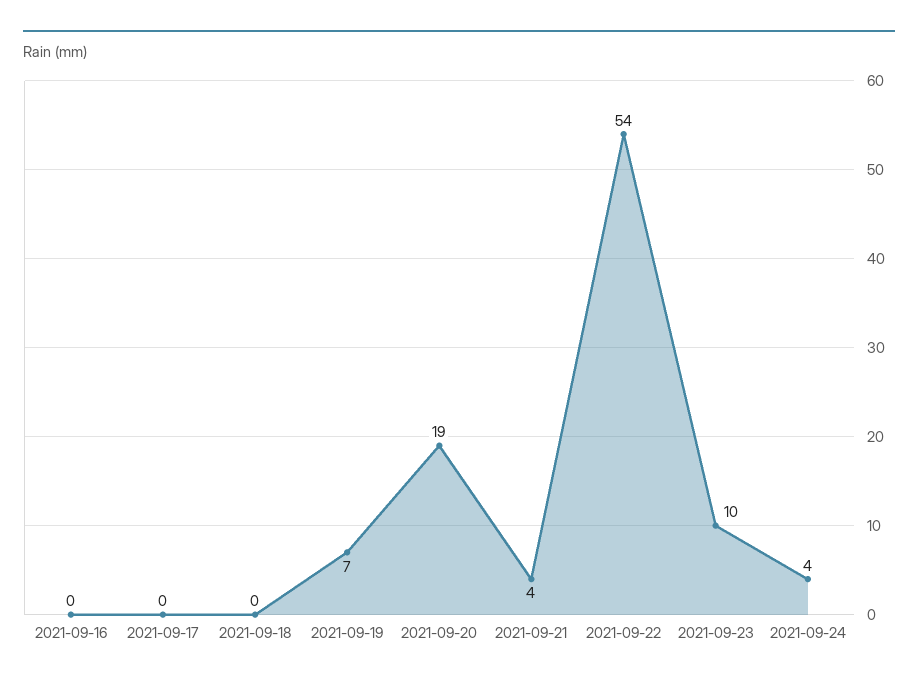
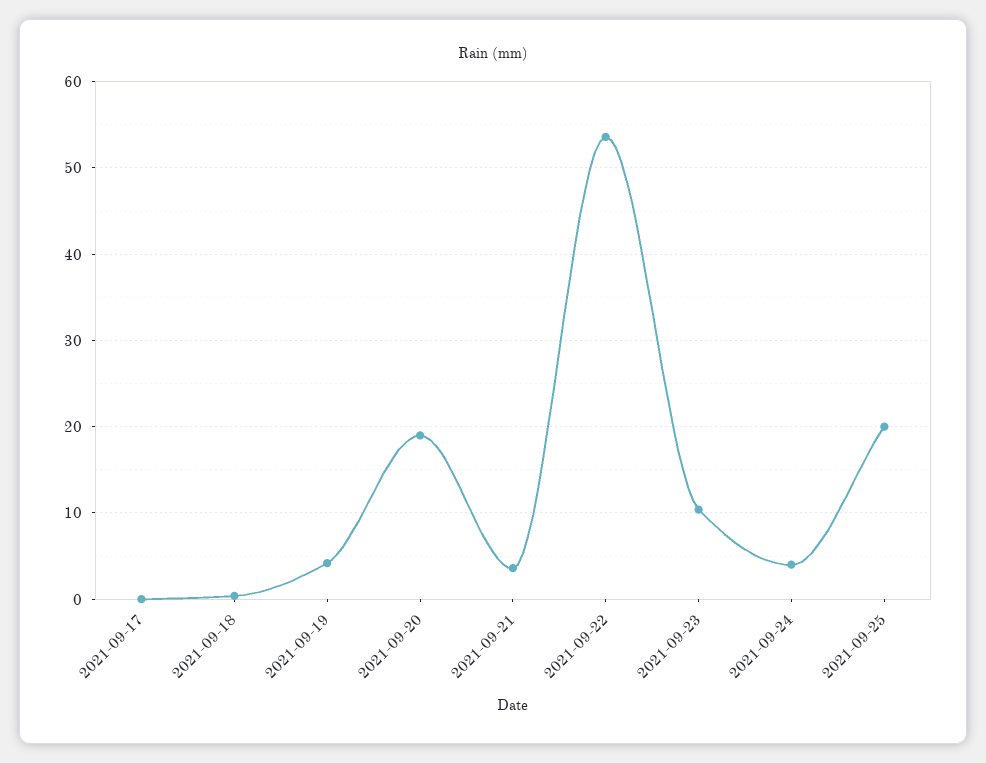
2021-09-16: 0 -> none
2021-09-19: 7 -> 4
2021-09-25: none -> 20

